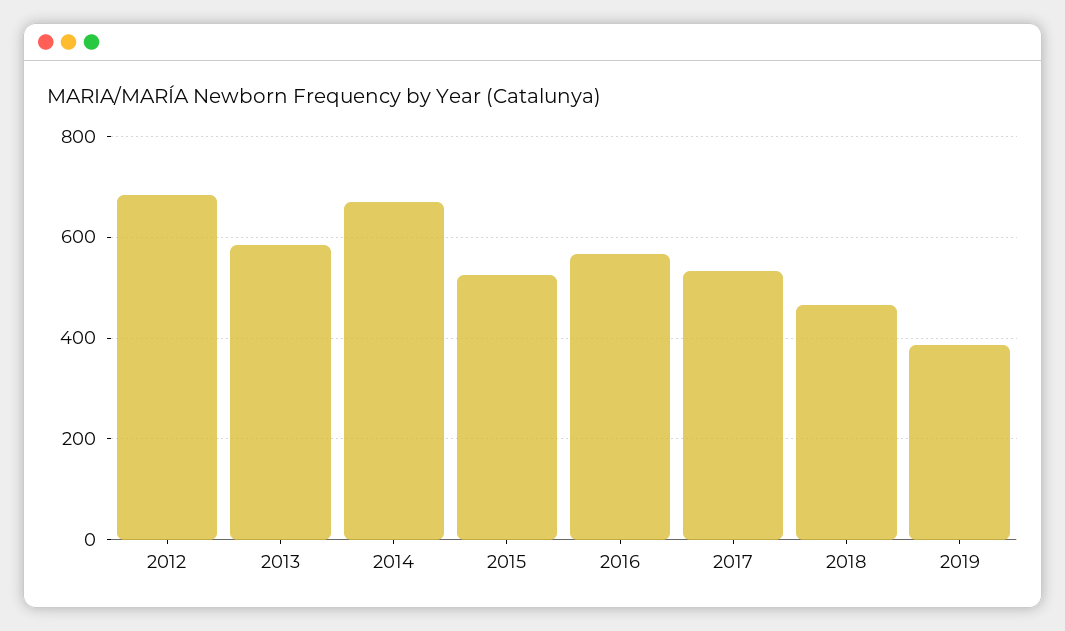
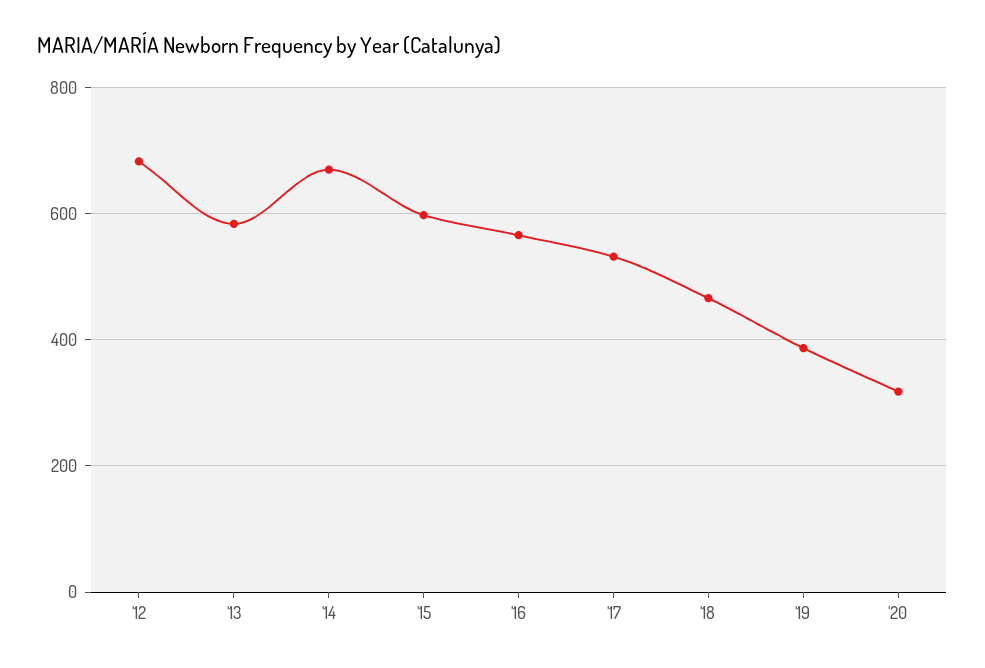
2015: 520 -> 600
'20: none -> 320

